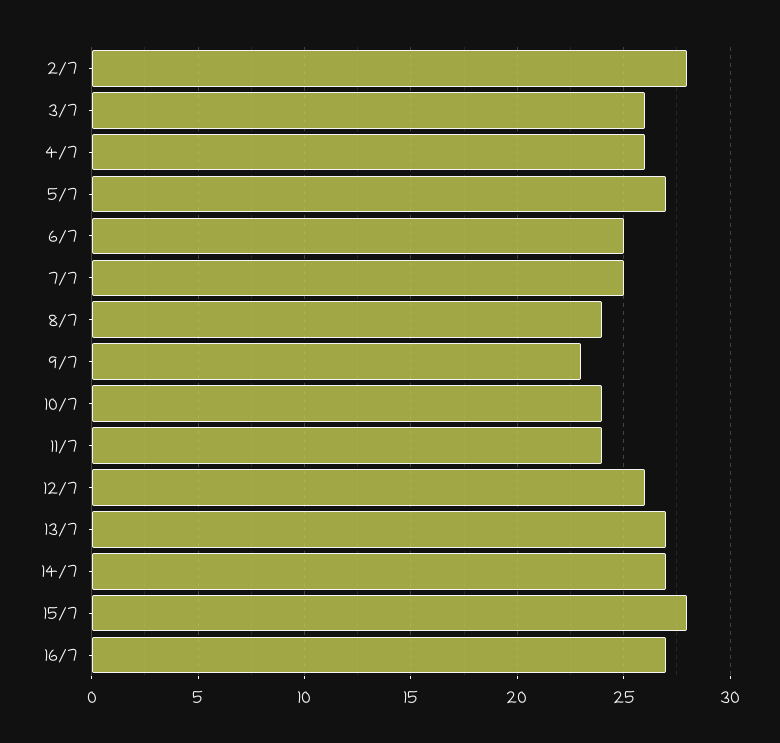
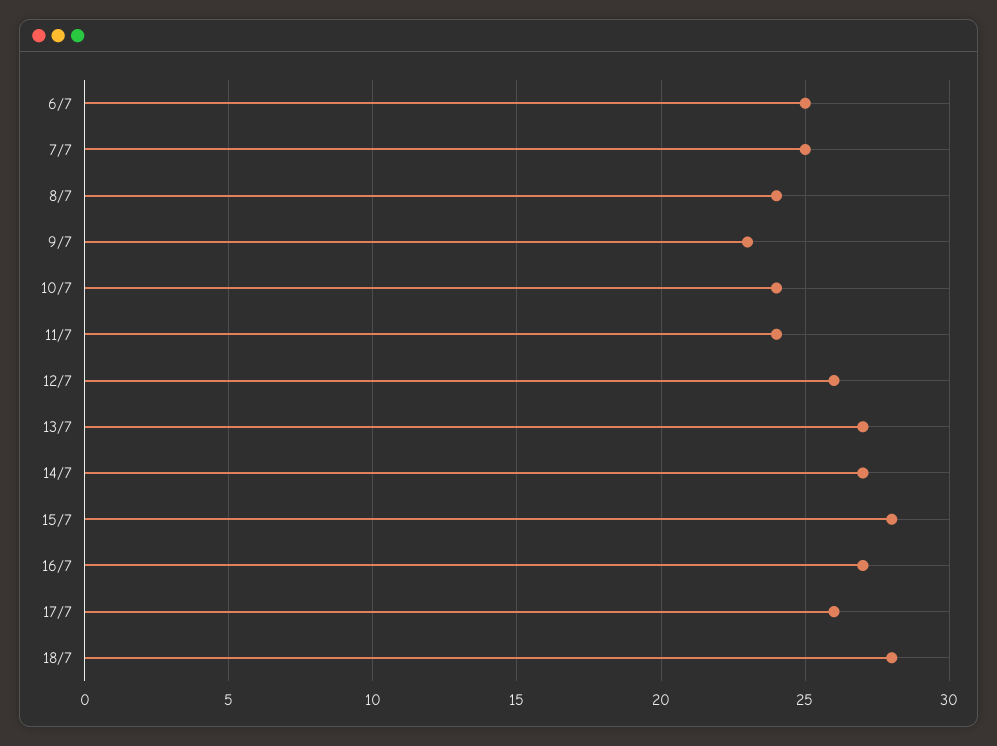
2/7: 28 -> none
3/7: 26 -> none
4/7: 26 -> none
5/7: 27 -> none
17/7: none -> 26
18/7: none -> 28

